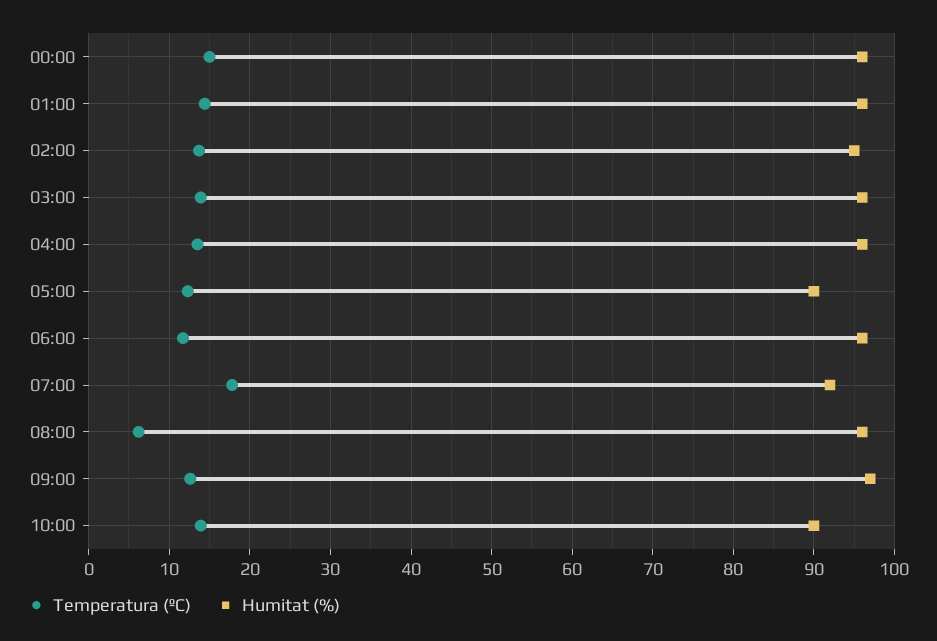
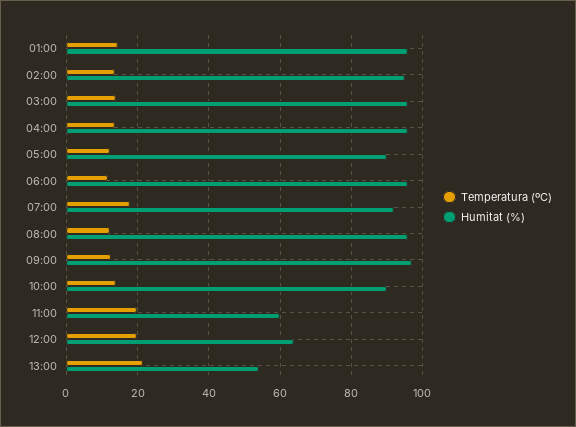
Temperatura (ºC), 00:00: 15 -> none
Humitat (%), 00:00: 96 -> none
Temperatura (ºC), 08:00: 6 -> 12
Temperatura (ºC), 11:00: none -> 20
Humitat (%), 11:00: none -> 60
Temperatura (ºC), 12:00: none -> 20
Humitat (%), 12:00: none -> 64
Temperatura (ºC), 13:00: none -> 22
Humitat (%), 13:00: none -> 54

